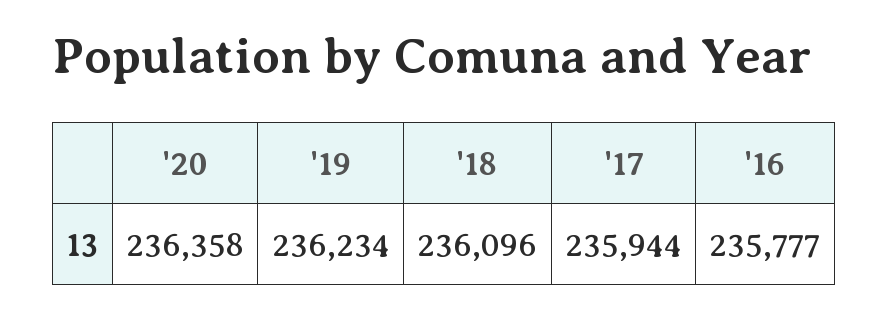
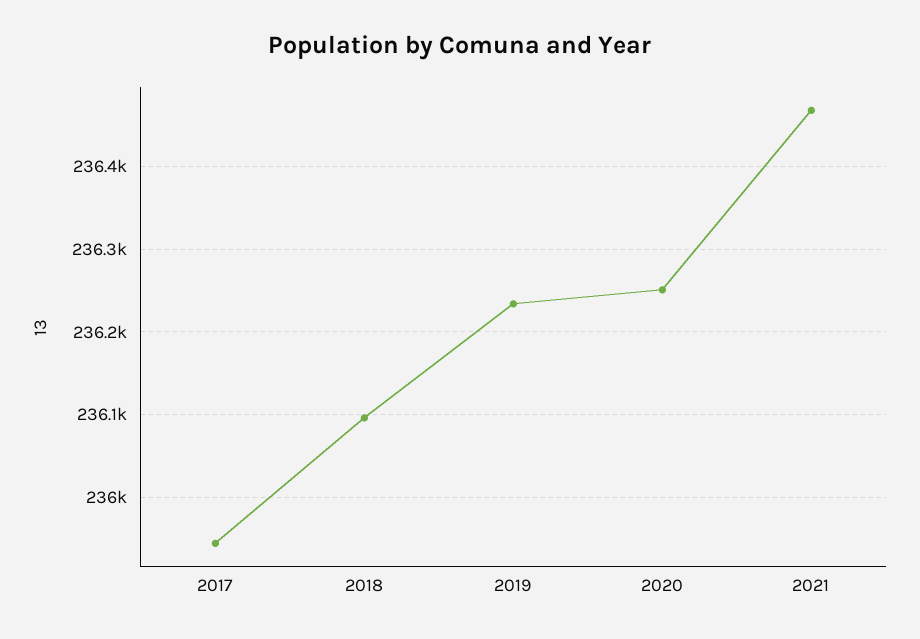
'20: 236358 -> 236250
'16: 235777 -> none
2021: none -> 236470

